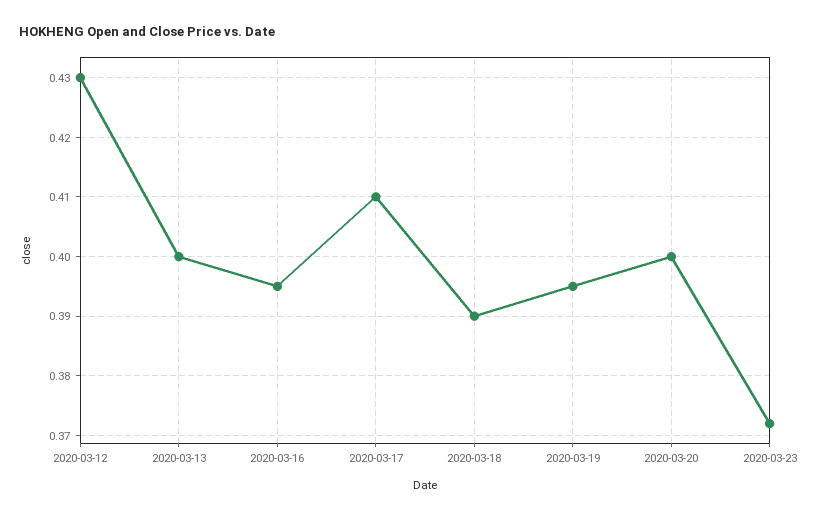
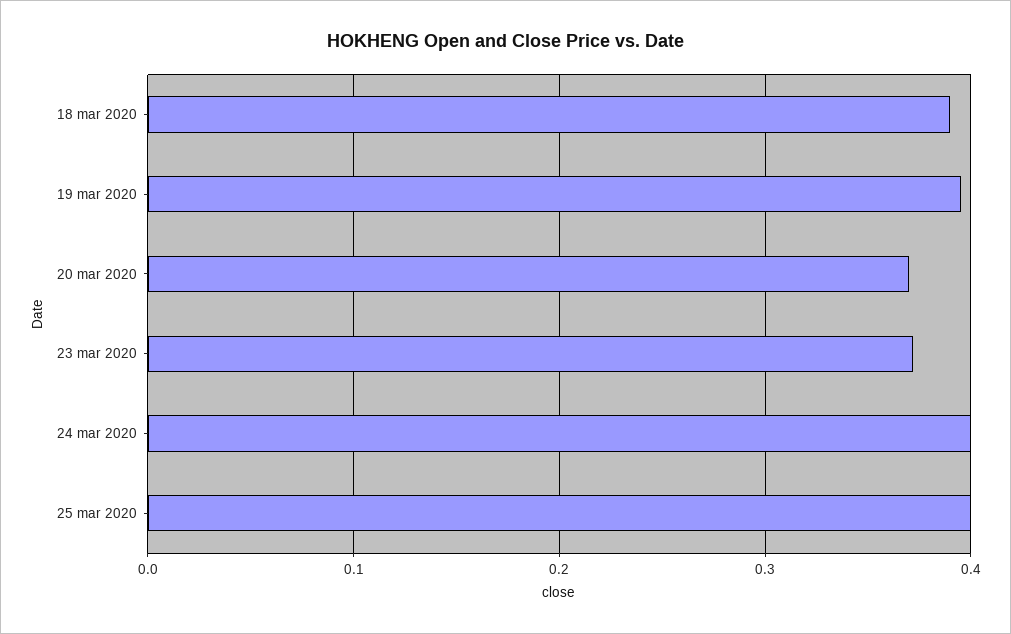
2020-03-12: 0.43 -> none
2020-03-13: 0.4 -> none
2020-03-16: 0.395 -> none
2020-03-17: 0.41 -> none
2020-03-20: 0.4 -> 0.37
24 mar 2020: none -> 0.4
25 mar 2020: none -> 0.4

